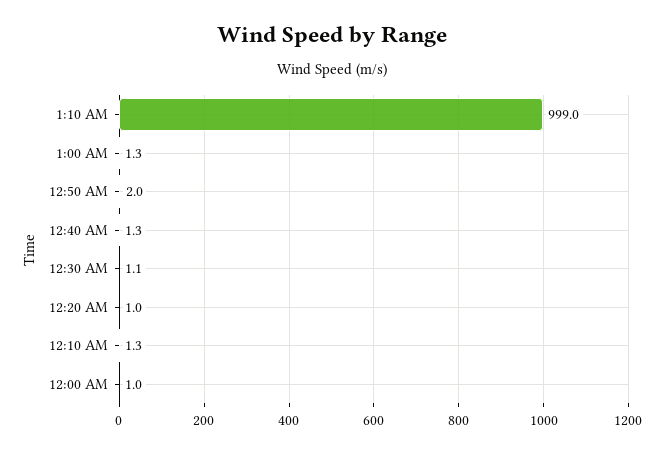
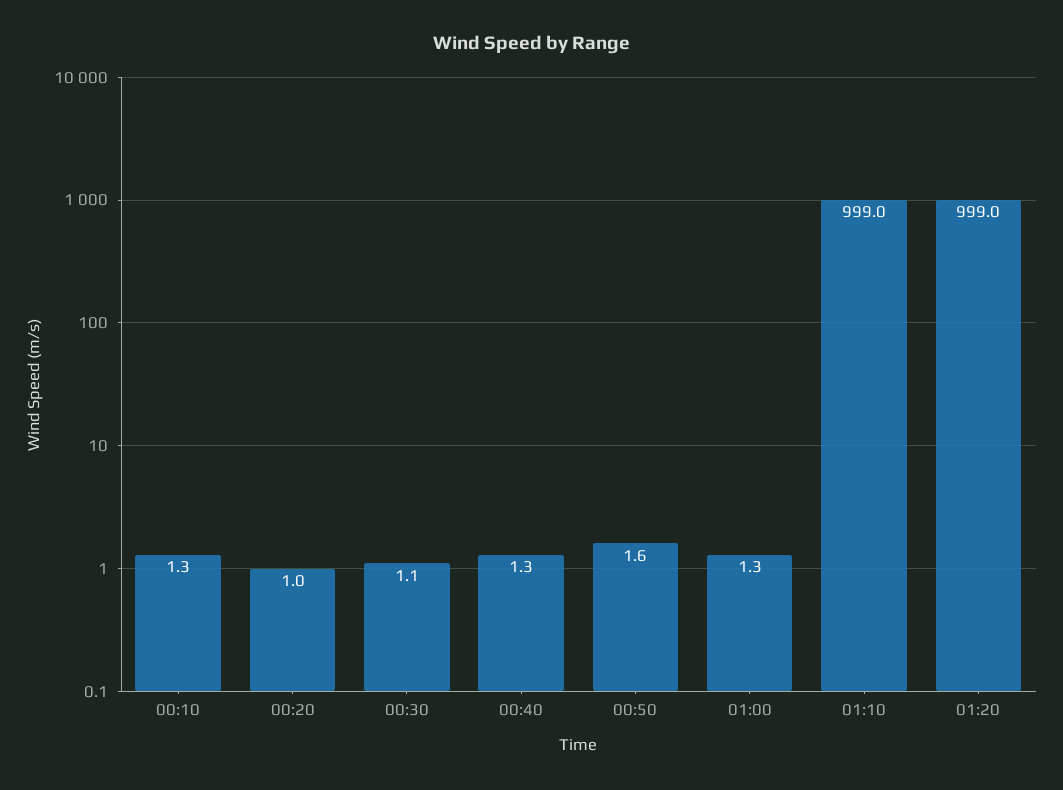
12:50 AM: 2 -> 1.6
12:00 AM: 1 -> none
01:20: none -> 999

